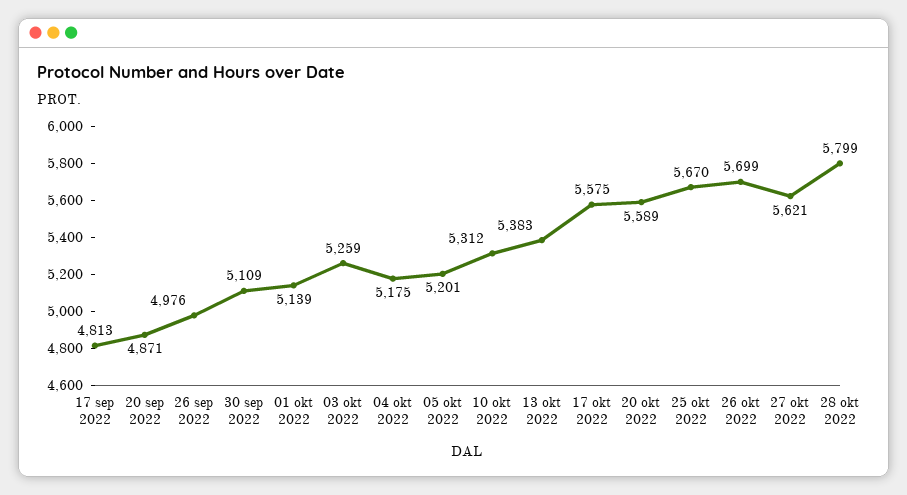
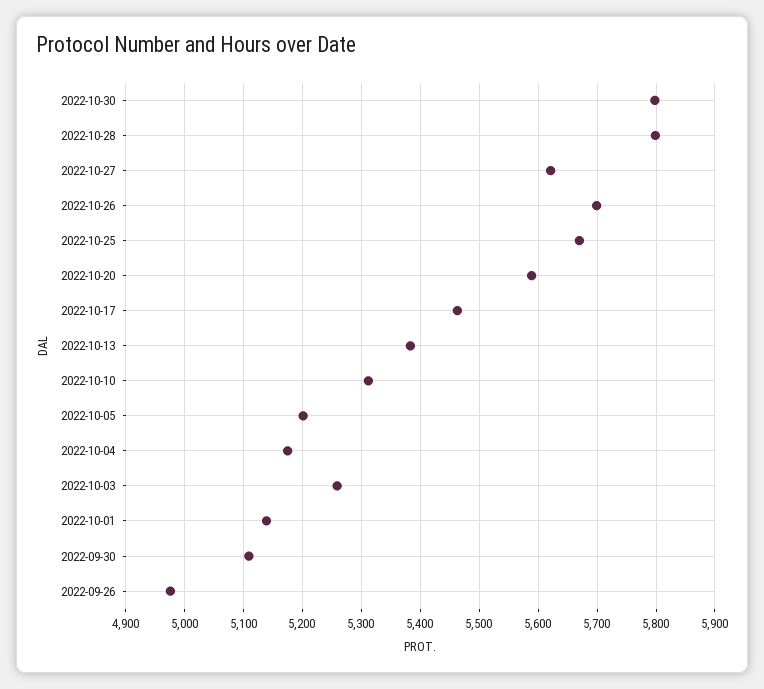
17 sep 2022: 4813 -> none
20 sep 2022: 4871 -> none
17 okt 2022: 5575 -> 5460
2022-10-30: none -> 5800

